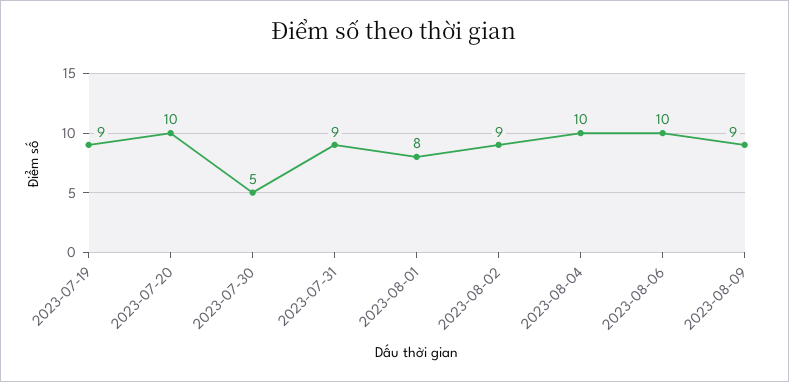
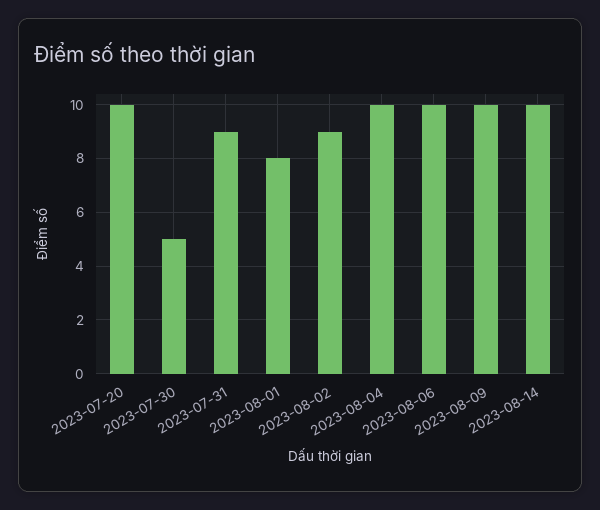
2023-07-19: 9 -> none
2023-08-09: 9 -> 10
2023-08-14: none -> 10

